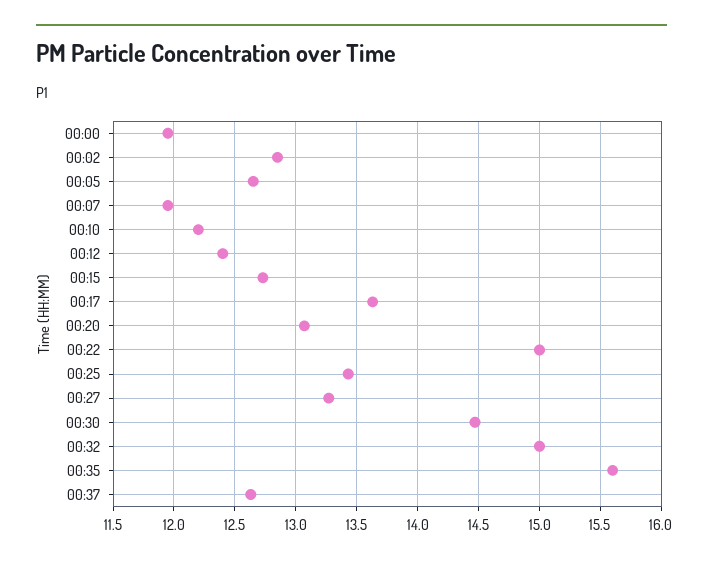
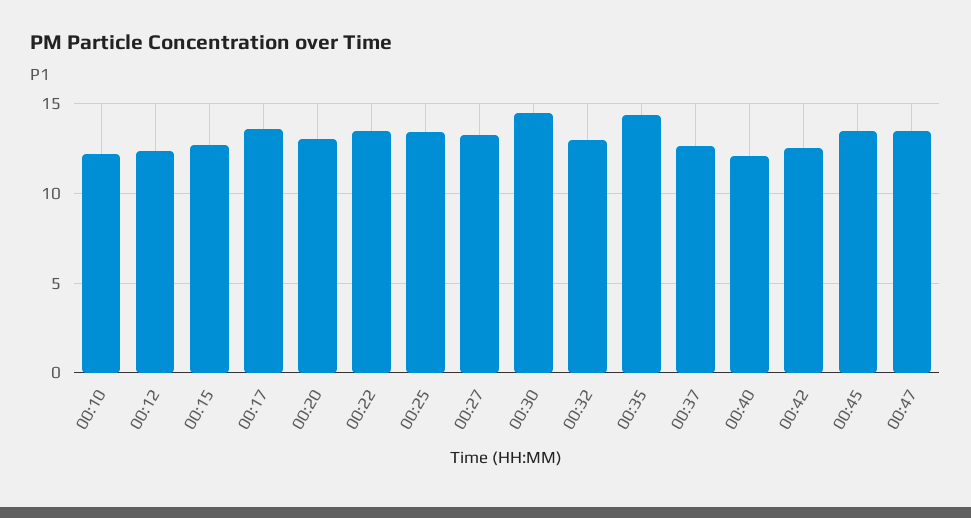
00:00: 11.95 -> none
00:02: 12.85 -> none
00:05: 12.65 -> none
00:07: 11.95 -> none
00:22: 15 -> 13.5
00:32: 15 -> 13
00:35: 15.6 -> 14.5
00:40: none -> 12
00:42: none -> 12.5
00:45: none -> 13.5
00:47: none -> 13.5

